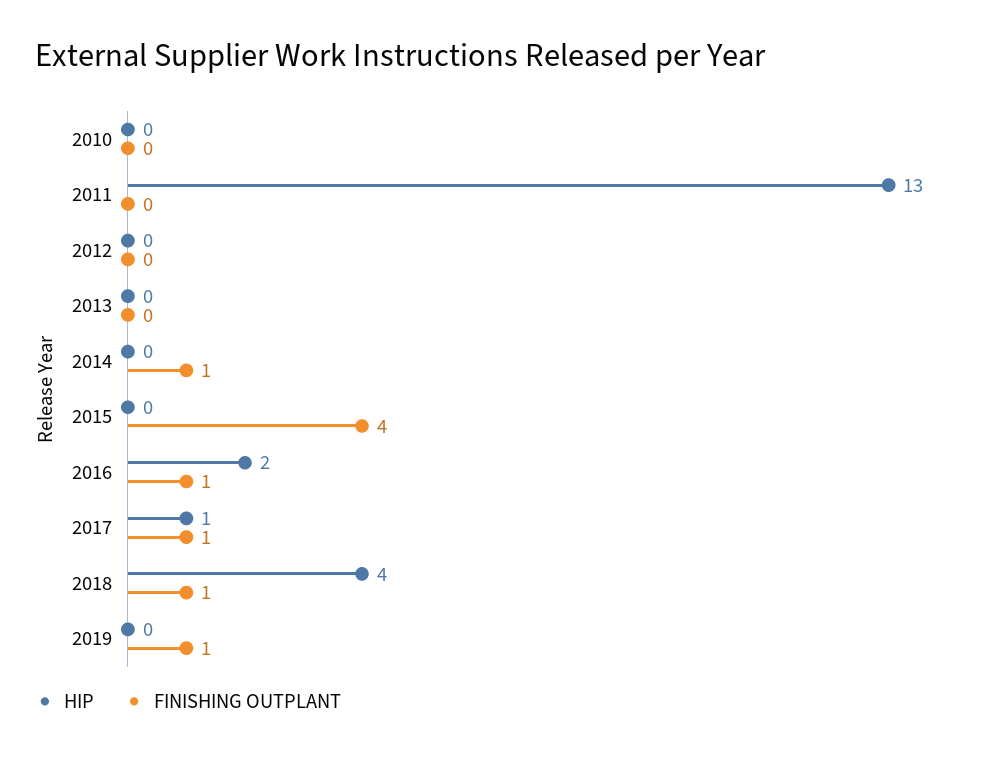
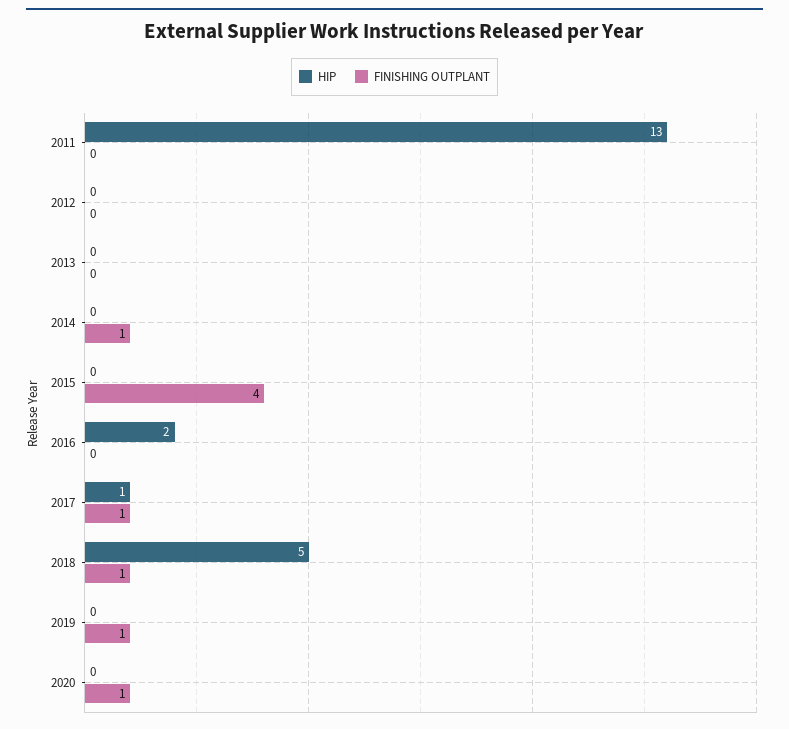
HIP, 2010: 0 -> none
FINISHING OUTPLANT, 2010: 0 -> none
FINISHING OUTPLANT, 2016: 1 -> 0
HIP, 2018: 4 -> 5
HIP, 2020: none -> 0
FINISHING OUTPLANT, 2020: none -> 1

